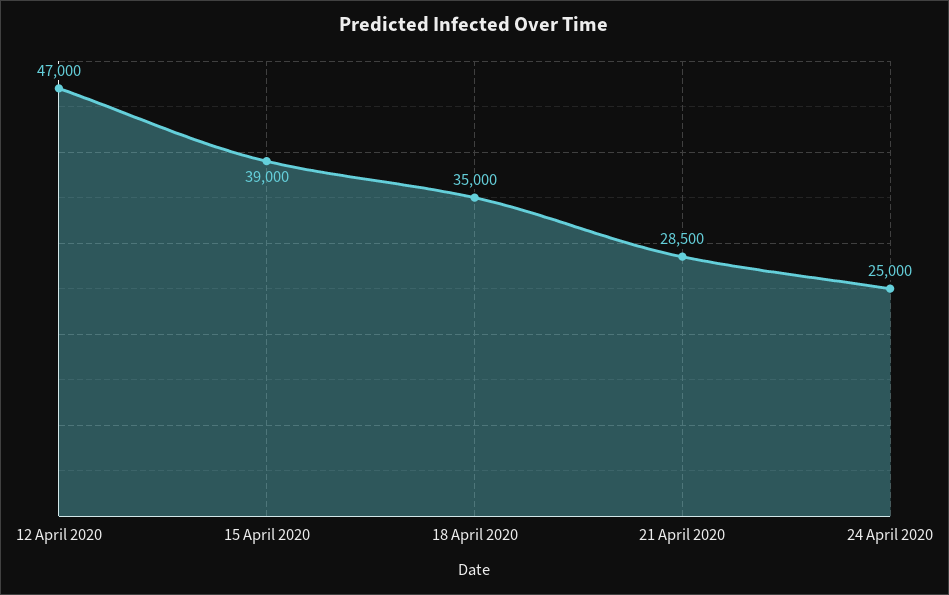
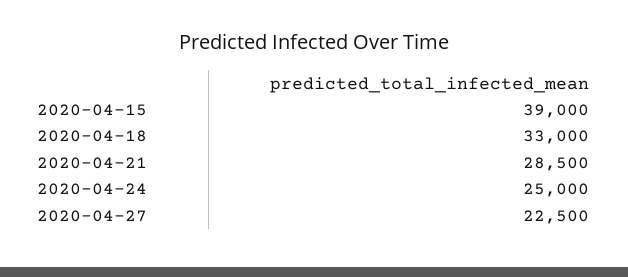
12 April 2020: 47000 -> none
18 April 2020: 35000 -> 33000
2020-04-27: none -> 22500

